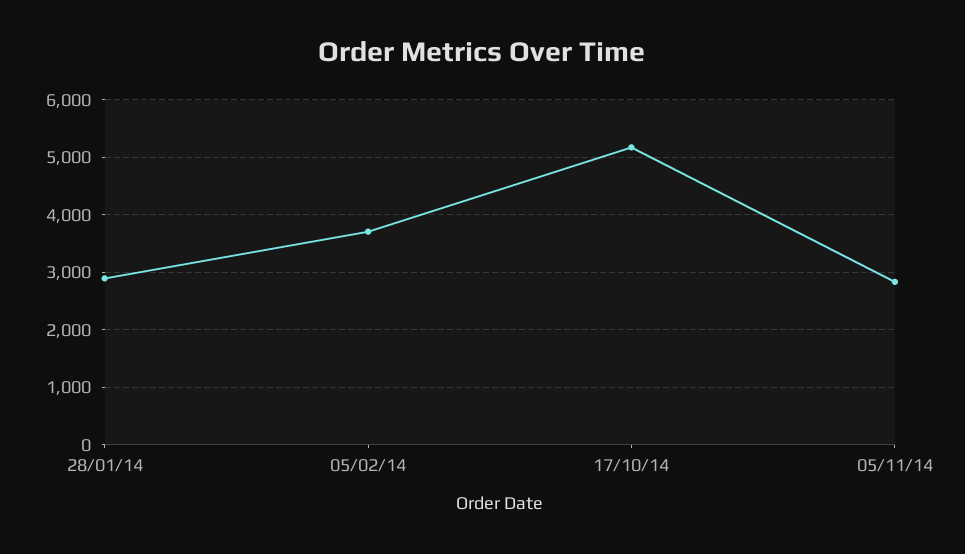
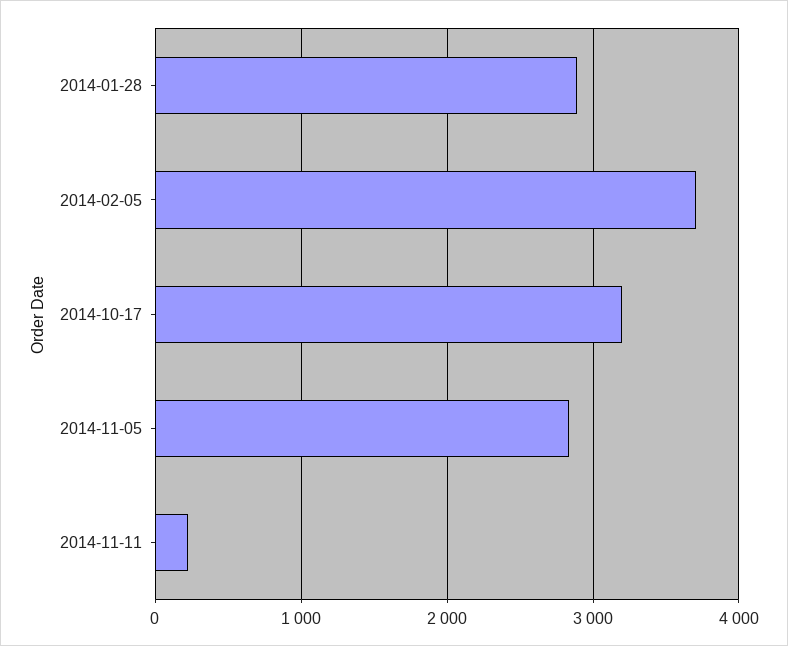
17/10/14: 5200 -> 3200
2014-11-11: none -> 200

